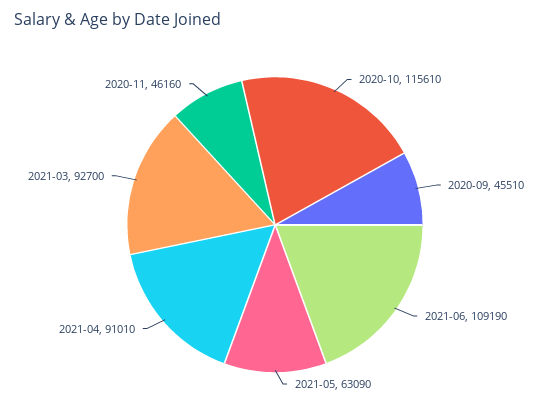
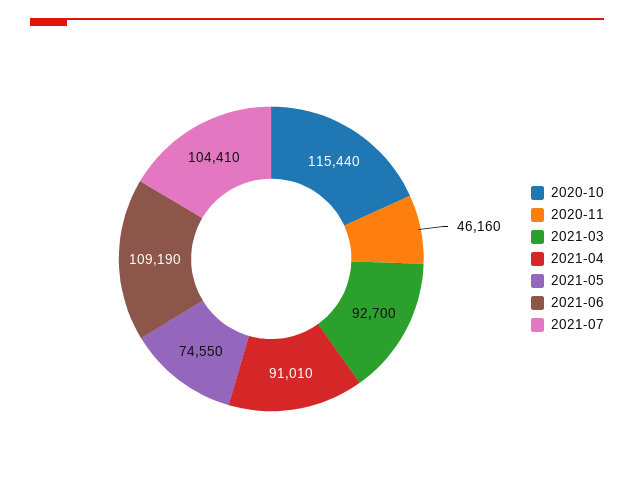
2020-10: 115610 -> 115440
2020-09: 45510 -> none
2021-05: 63090 -> 74550
2021-07: none -> 104410

